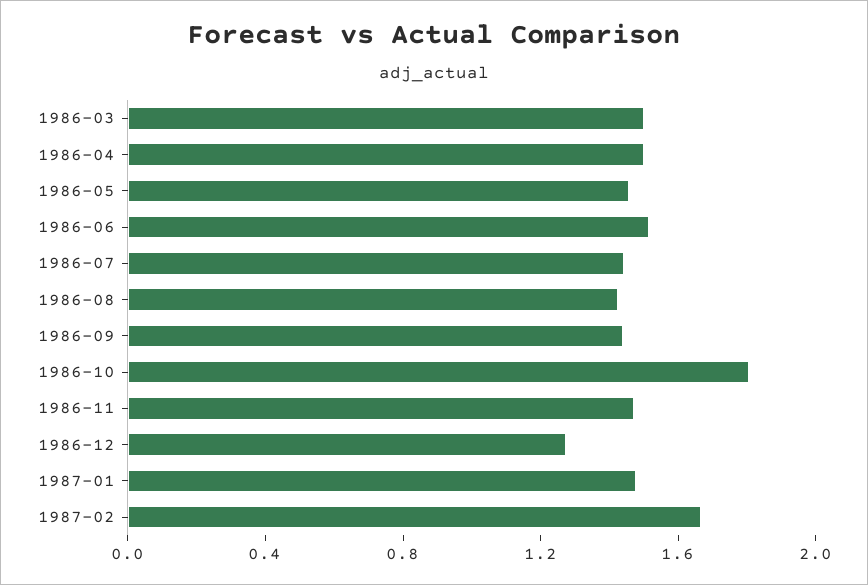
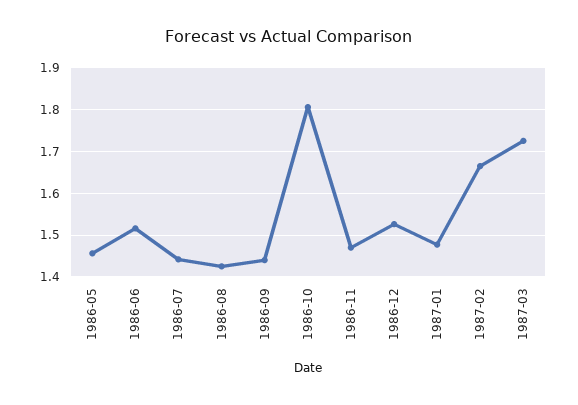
1986-03: 1.5 -> none
1986-04: 1.5 -> none
1986-12: 1.3 -> 1.52
1987-03: none -> 1.72

